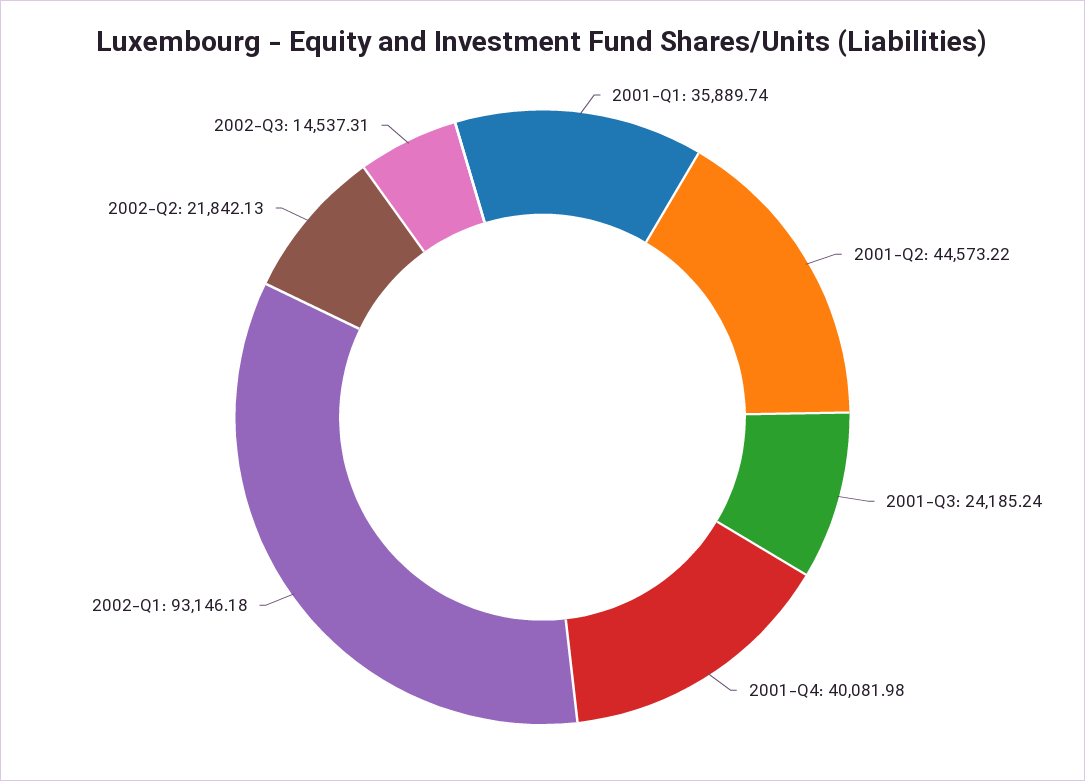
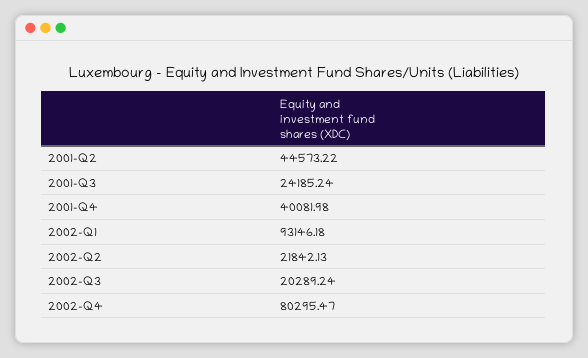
2001-Q1: 35889.74 -> none
2002-Q3: 14537.31 -> 20289.24
2002-Q4: none -> 80295.47

